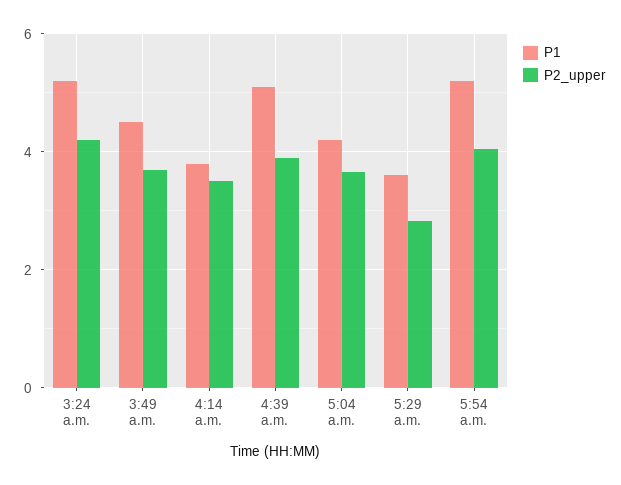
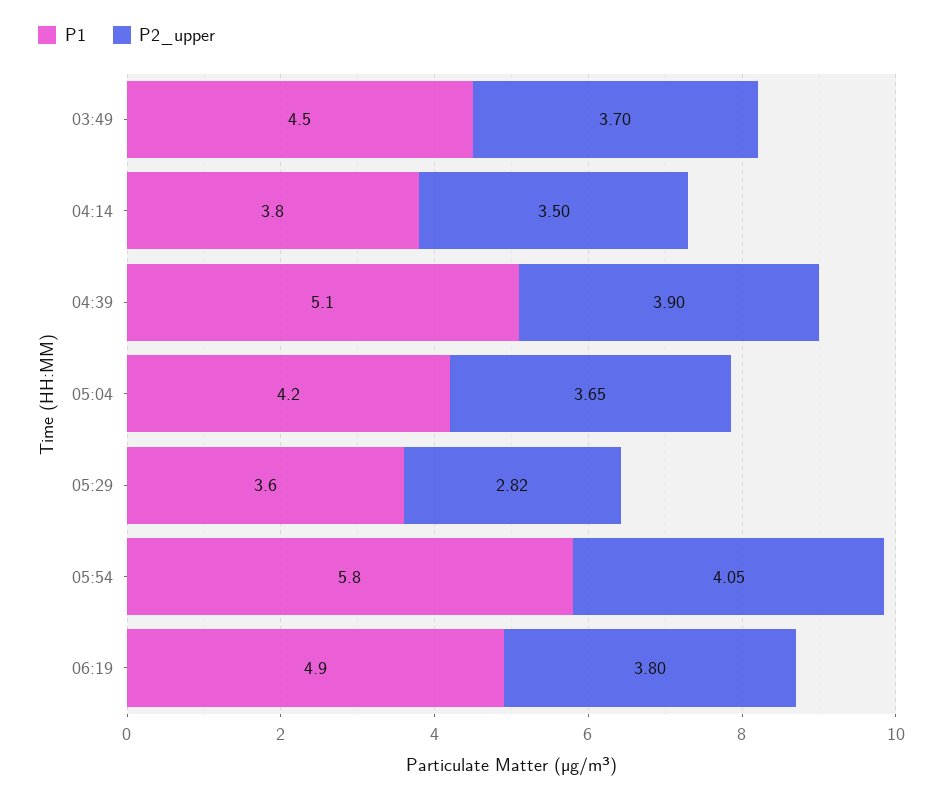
P1, 3:24 a.m.: 5.2 -> none
P2_upper, 3:24 a.m.: 4.2 -> none
P1, 5:54 a.m.: 5.2 -> 5.8
P1, 06:19: none -> 4.9
P2_upper, 06:19: none -> 3.8

